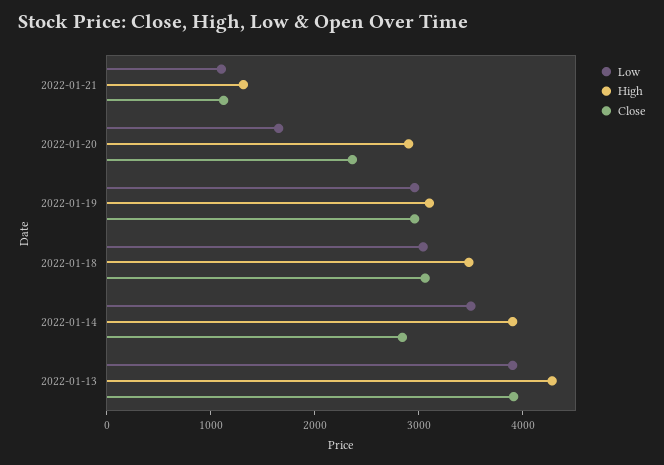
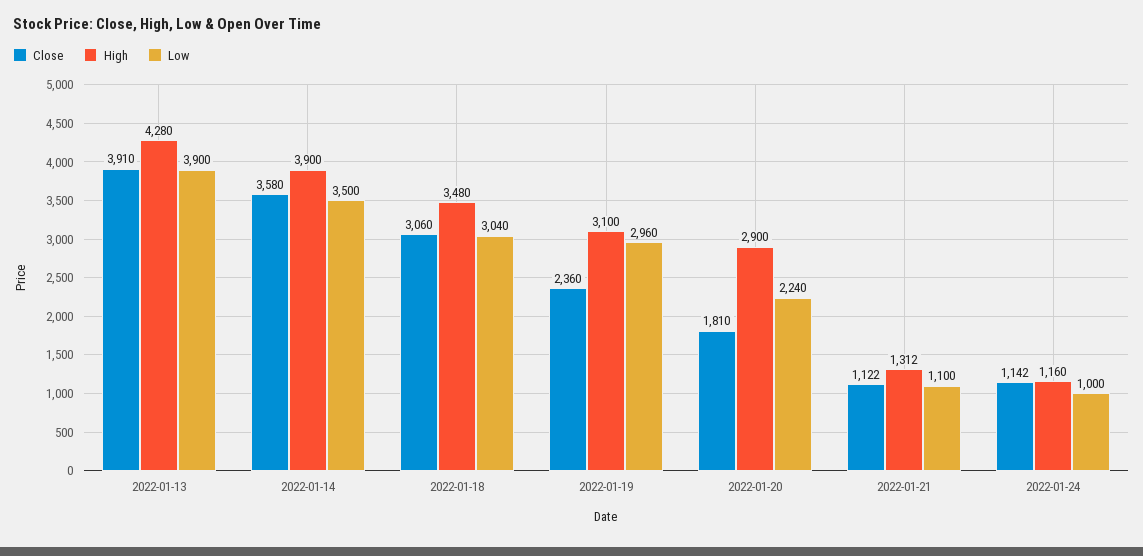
Low, 2022-01-20: 1600 -> 2240
Close, 2022-01-20: 2400 -> 1810
Close, 2022-01-19: 3000 -> 2360
Close, 2022-01-14: 2800 -> 3580
Close, 2022-01-24: none -> 1142
High, 2022-01-24: none -> 1160
Low, 2022-01-24: none -> 1000

